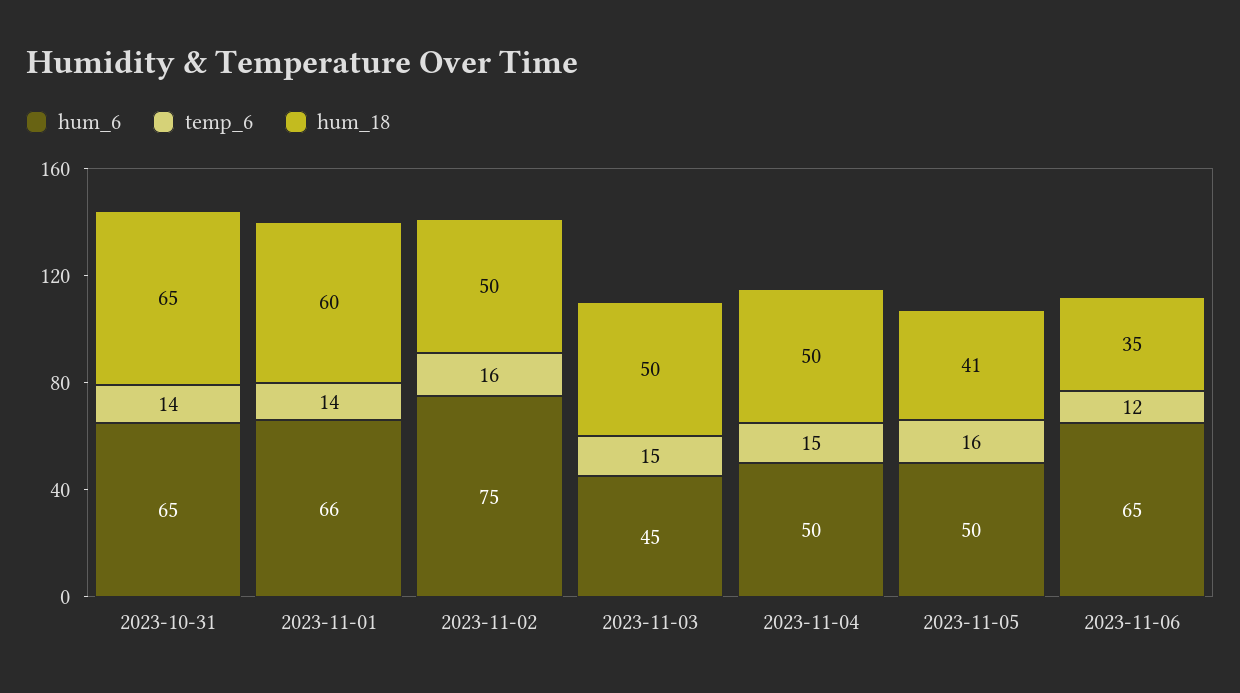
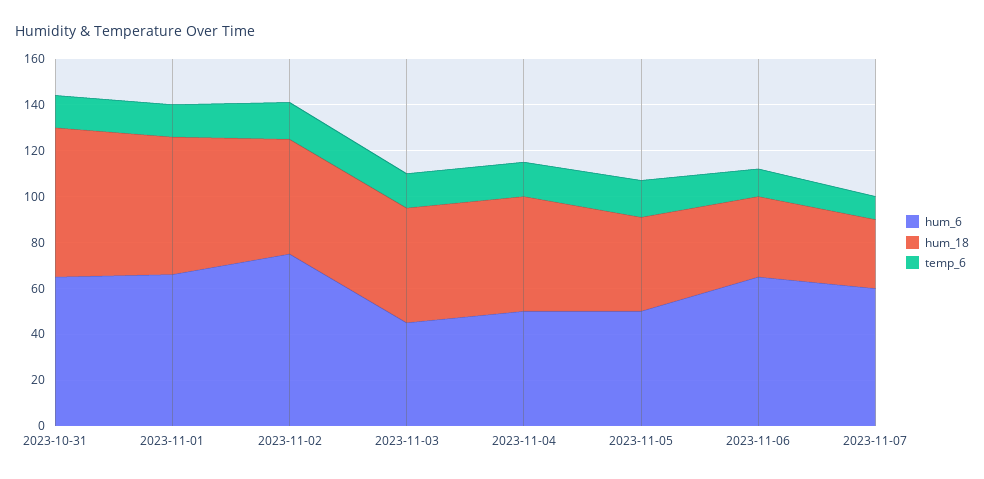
hum_6, 2023-11-07: none -> 60
hum_18, 2023-11-07: none -> 30
temp_6, 2023-11-07: none -> 10

